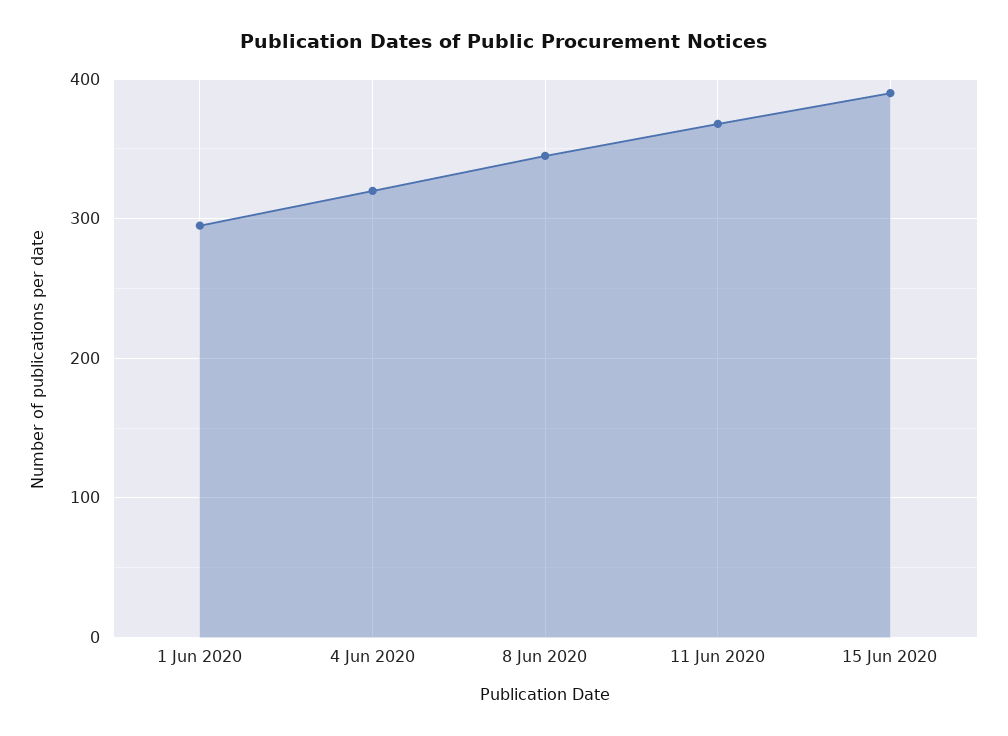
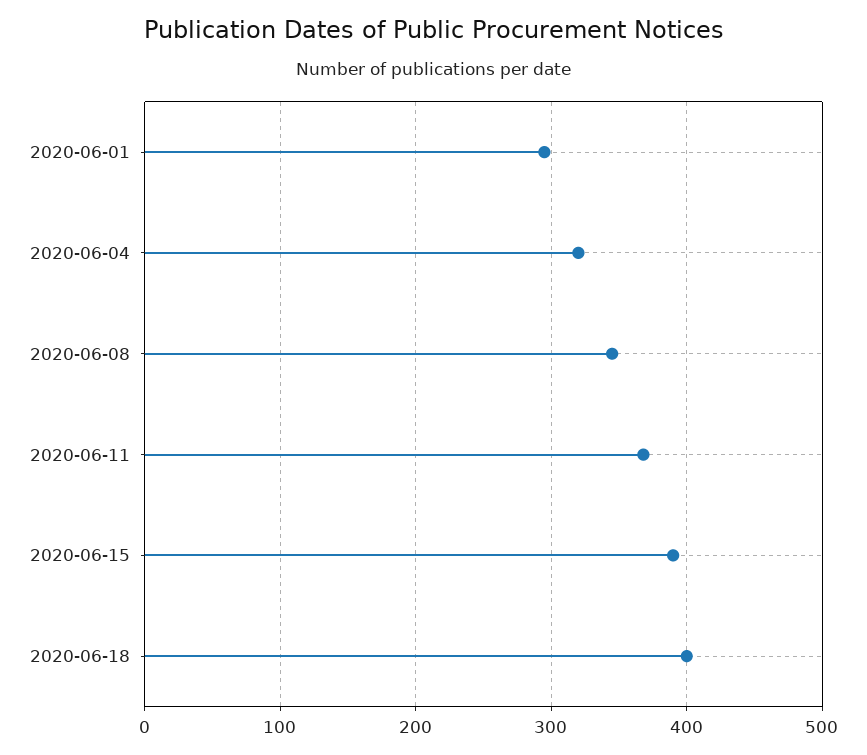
2020-06-18: none -> 400

